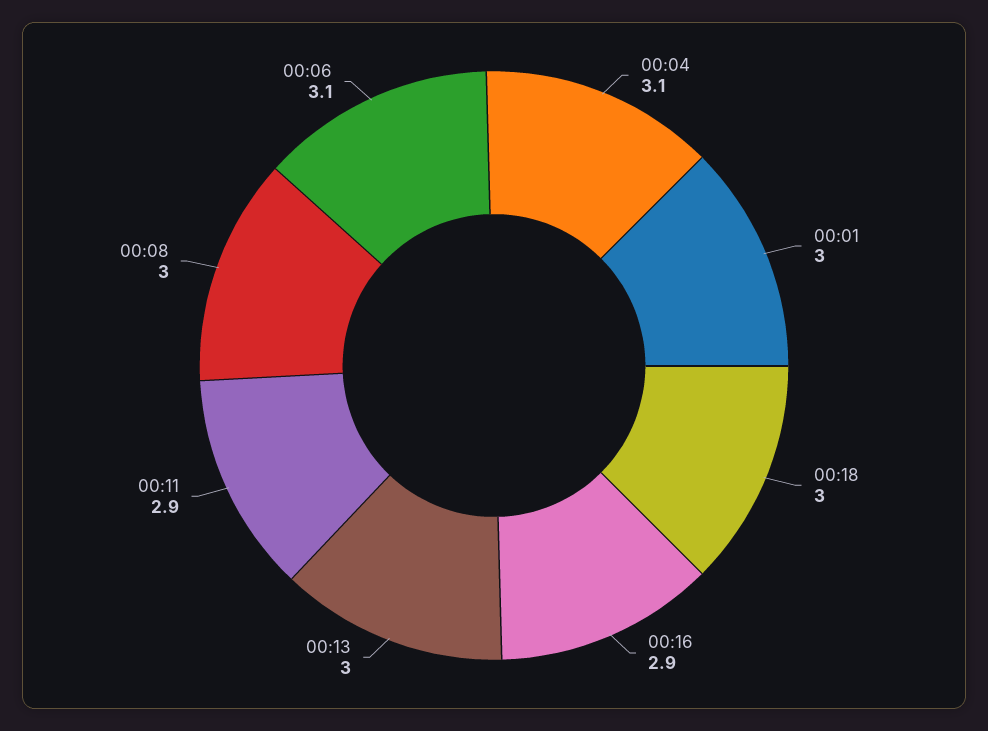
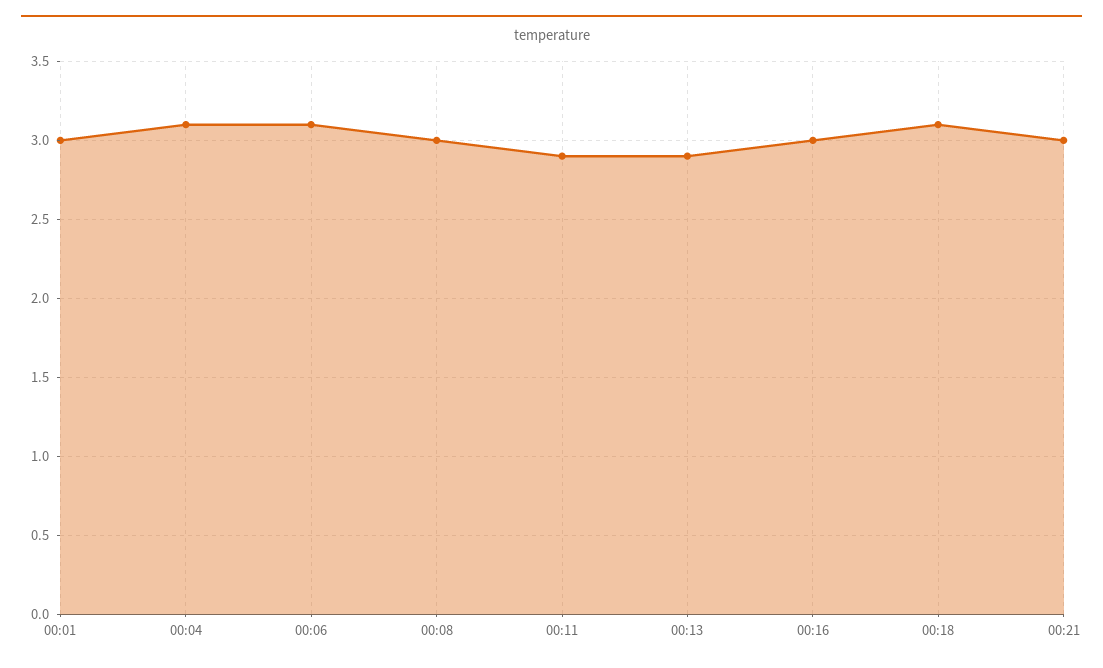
00:18: 3 -> 3.1
00:16: 2.9 -> 3
00:13: 3 -> 2.9
00:21: none -> 3

